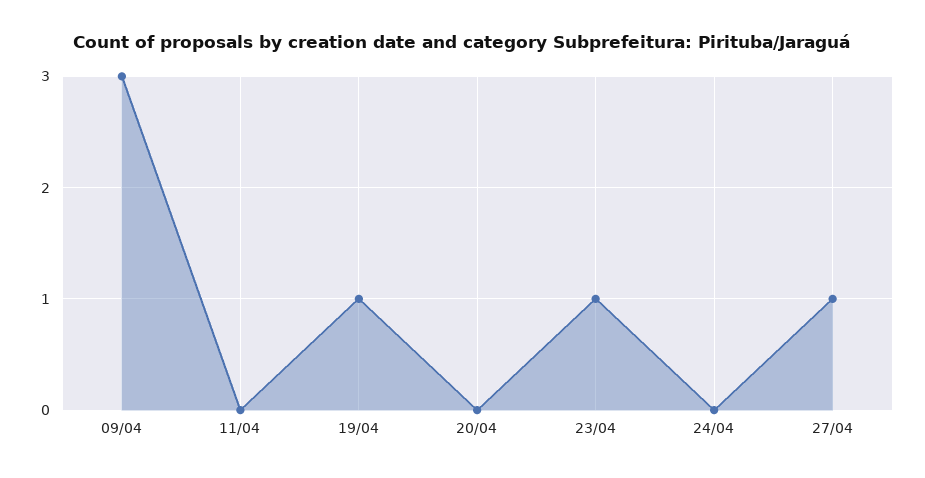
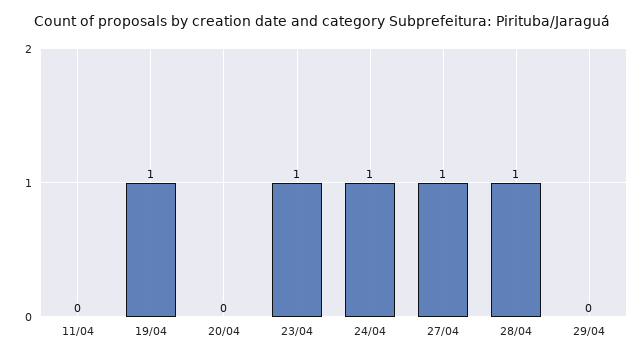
09/04: 3 -> none
24/04: 0 -> 1
28/04: none -> 1
29/04: none -> 0

